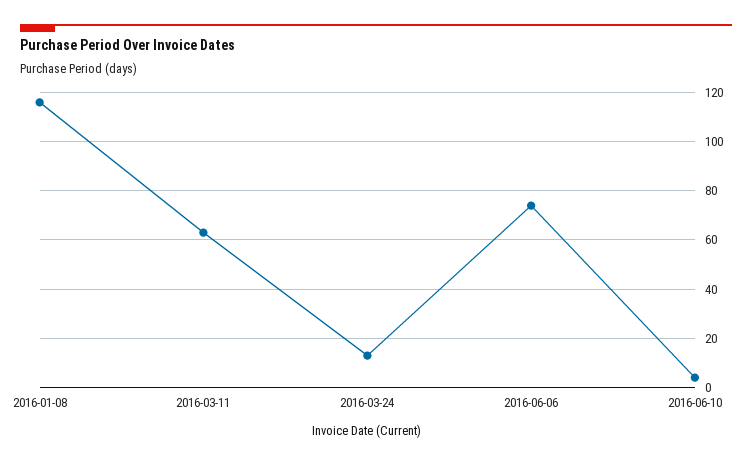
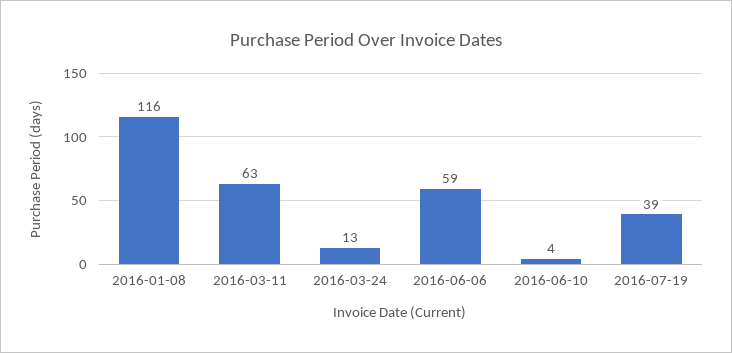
2016-06-06: 75 -> 59
2016-07-19: none -> 39

